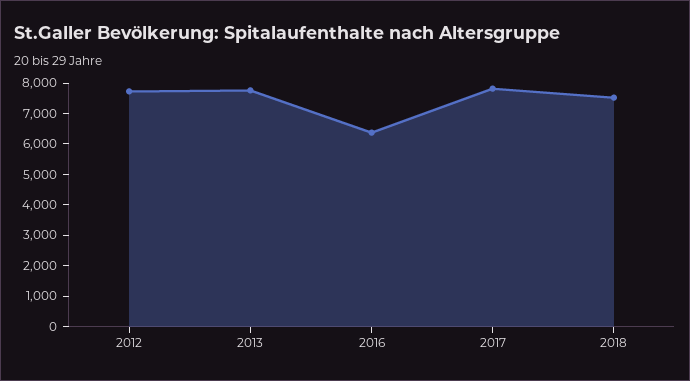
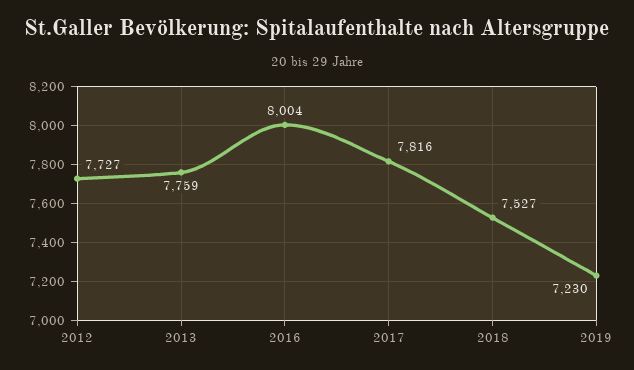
2016: 6500 -> 8004
2019: none -> 7230

